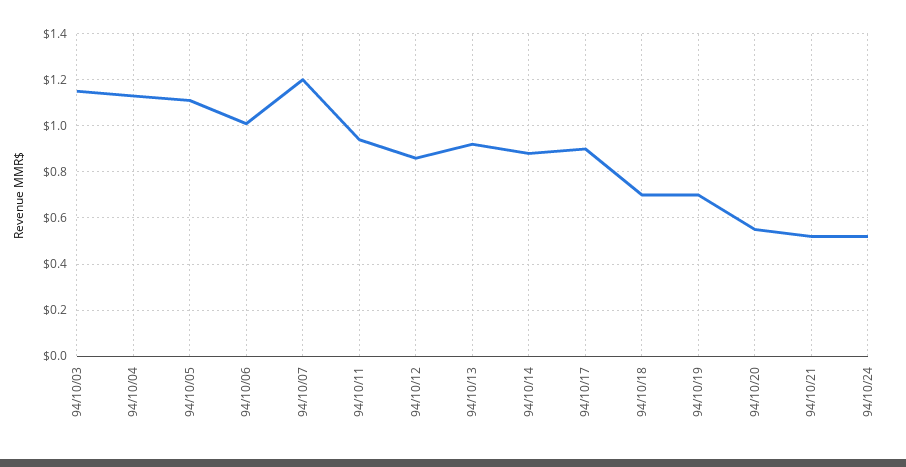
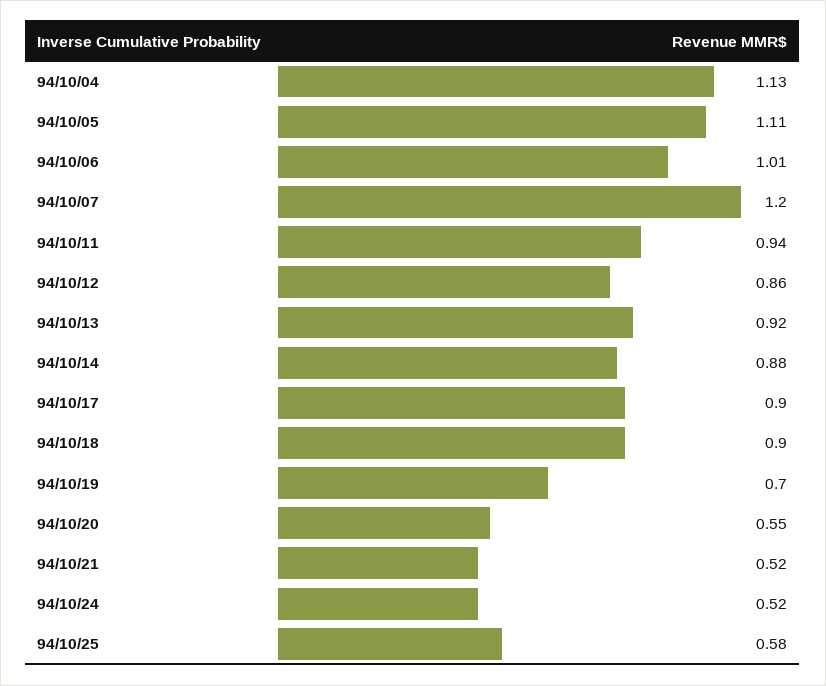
94/10/03: 1.15 -> none
94/10/18: 0.7 -> 0.9
94/10/25: none -> 0.58

